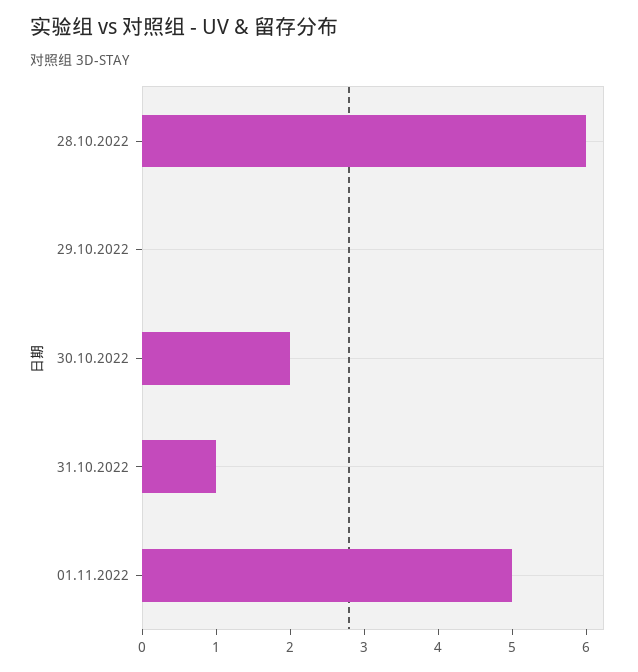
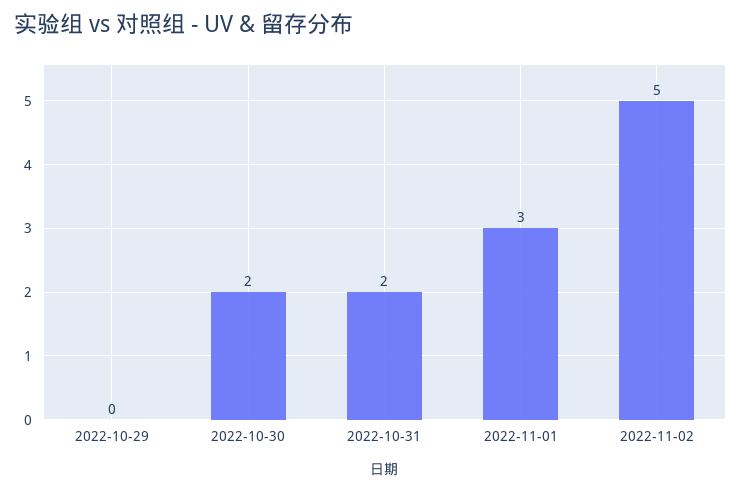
28.10.2022: 6 -> none
31.10.2022: 1 -> 2
01.11.2022: 5 -> 3
2022-11-02: none -> 5

